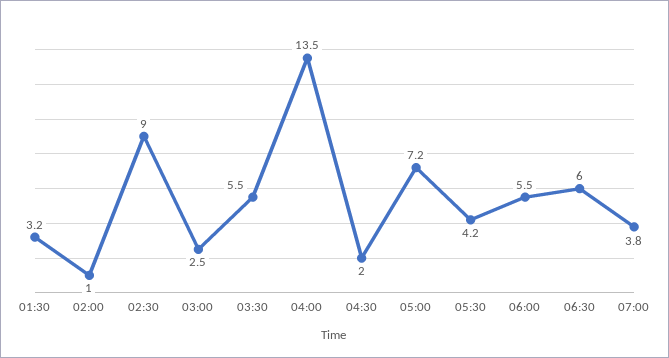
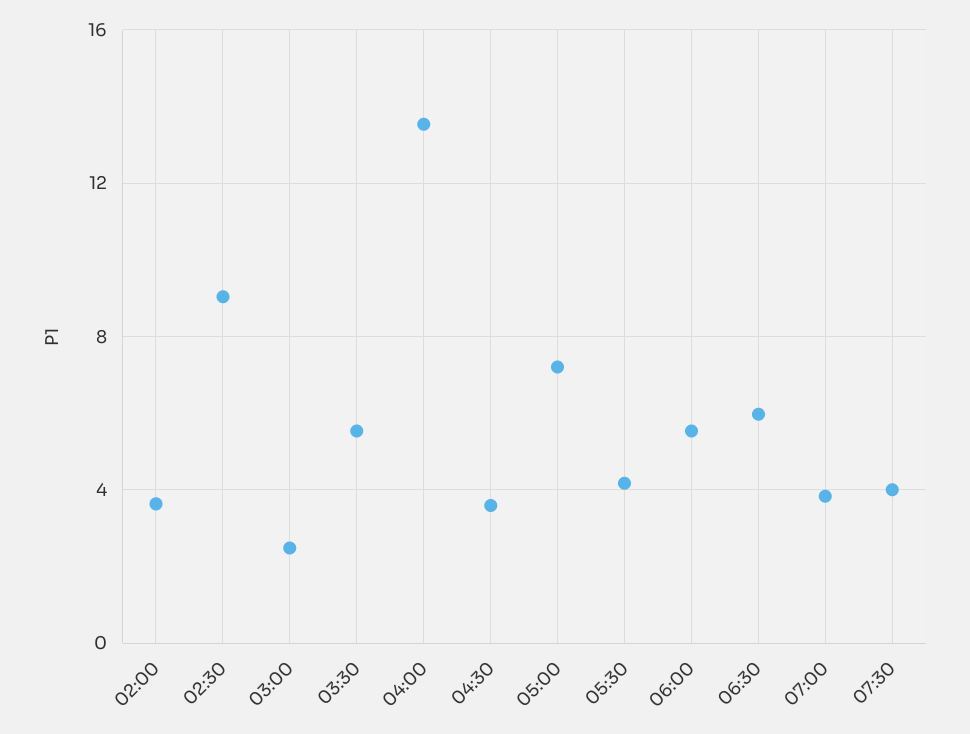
01:30: 3.2 -> none
02:00: 1 -> 3.5
04:30: 2 -> 3.5
07:30: none -> 4

